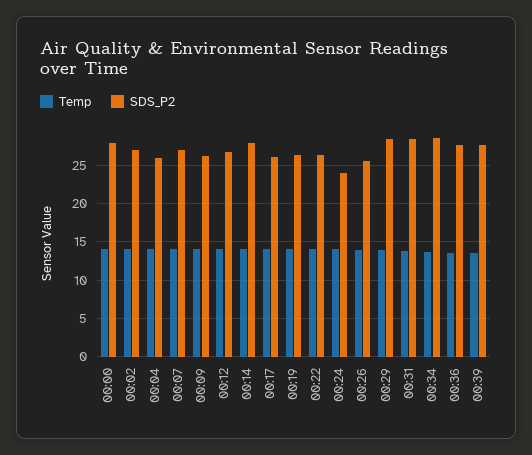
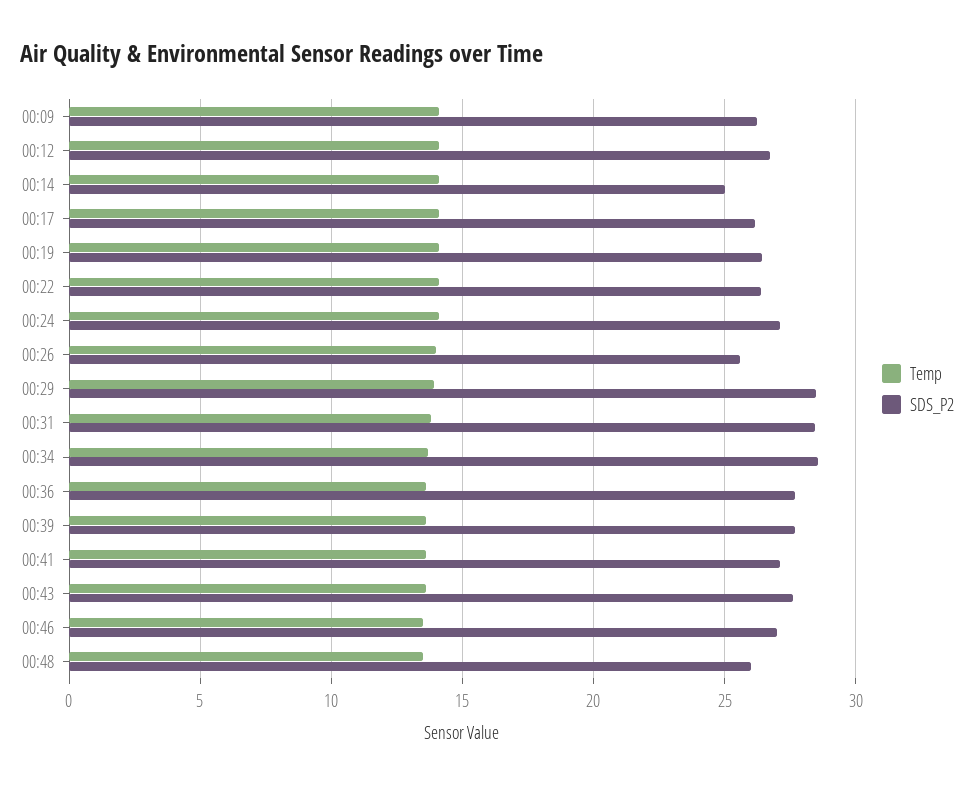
Temp, 00:00: 14 -> none
SDS_P2, 00:00: 28 -> none
Temp, 00:02: 14 -> none
SDS_P2, 00:02: 27 -> none
Temp, 00:04: 14 -> none
SDS_P2, 00:04: 26 -> none
Temp, 00:07: 14 -> none
SDS_P2, 00:07: 27 -> none
SDS_P2, 00:14: 28 -> 25
SDS_P2, 00:24: 24 -> 27
Temp, 00:41: none -> 13.5
SDS_P2, 00:41: none -> 27
Temp, 00:43: none -> 13.5
SDS_P2, 00:43: none -> 27.5
Temp, 00:46: none -> 13.5
SDS_P2, 00:46: none -> 27
Temp, 00:48: none -> 13.5
SDS_P2, 00:48: none -> 26

